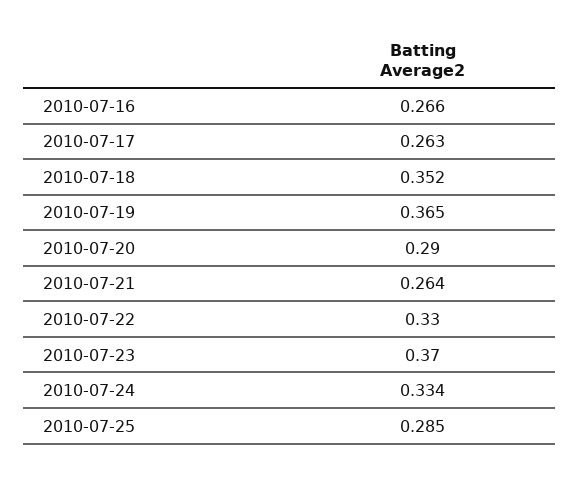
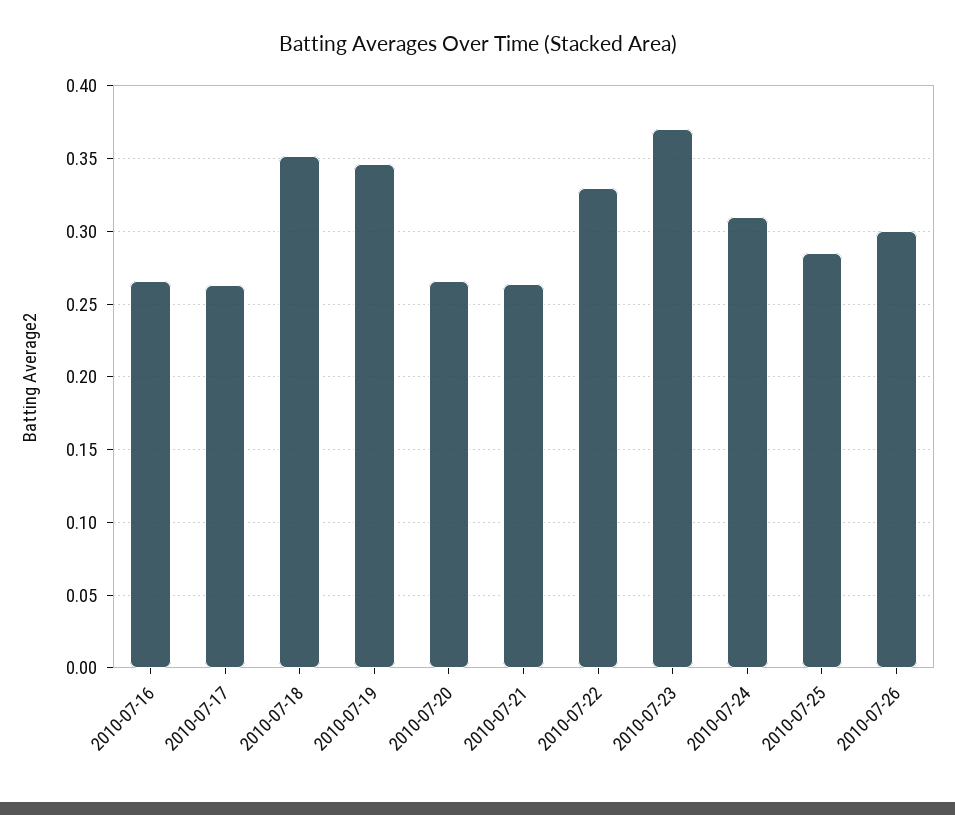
2010-07-19: 0.365 -> 0.345
2010-07-20: 0.29 -> 0.265
2010-07-24: 0.334 -> 0.31
2010-07-26: none -> 0.3

